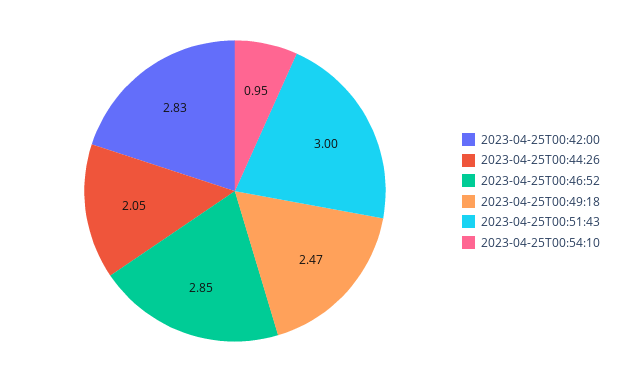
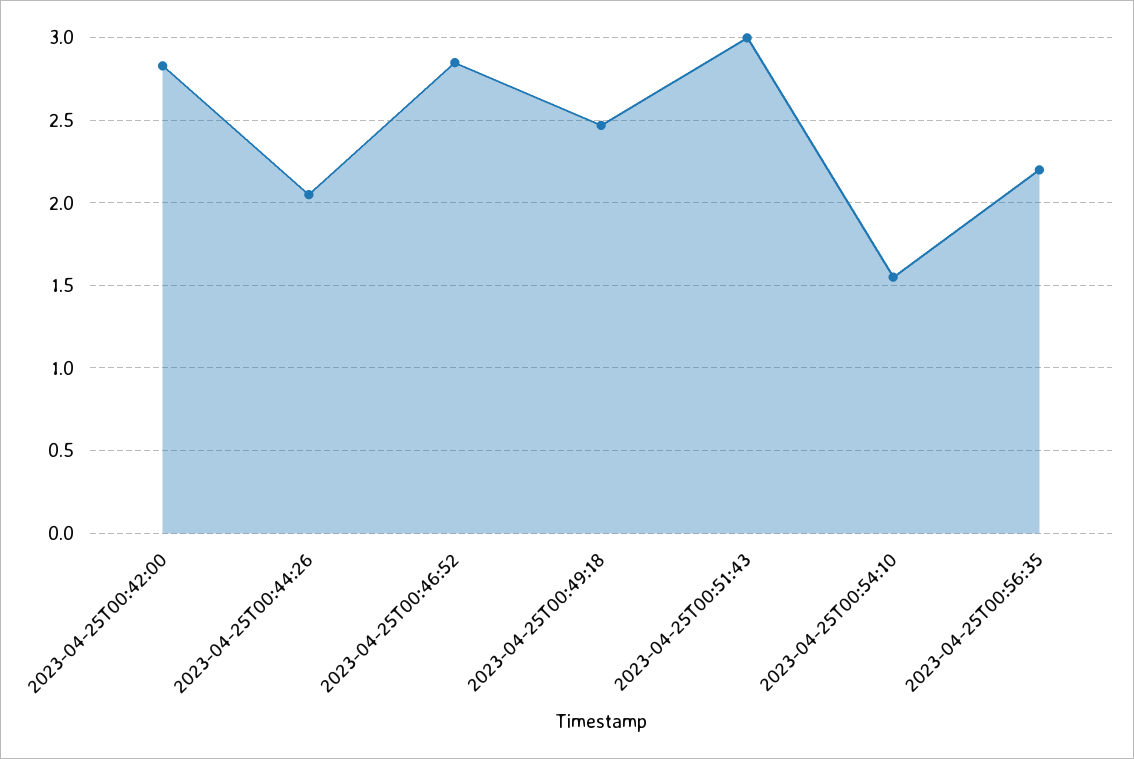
2023-04-25T00:54:10: 0.95 -> 1.55
2023-04-25T00:56:35: none -> 2.2

